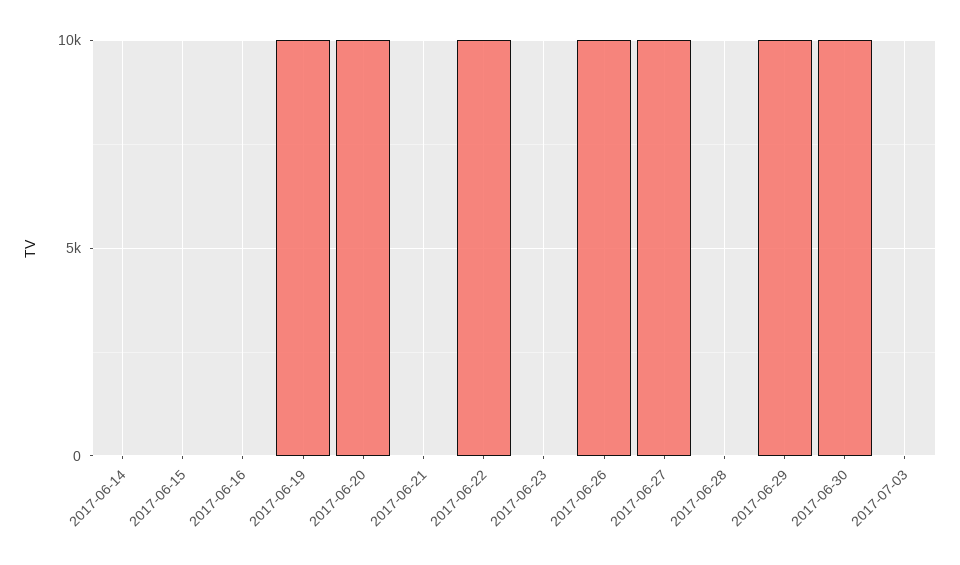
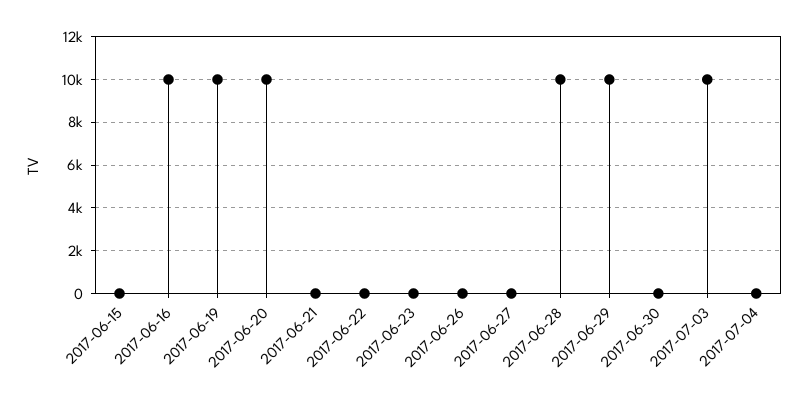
2017-06-14: 0 -> none
2017-06-16: 0 -> 10000
2017-06-22: 10000 -> 0
2017-06-26: 10000 -> 0
2017-06-27: 10000 -> 0
2017-06-28: 0 -> 10000
2017-06-30: 10000 -> 0
2017-07-03: 0 -> 10000
2017-07-04: none -> 0

